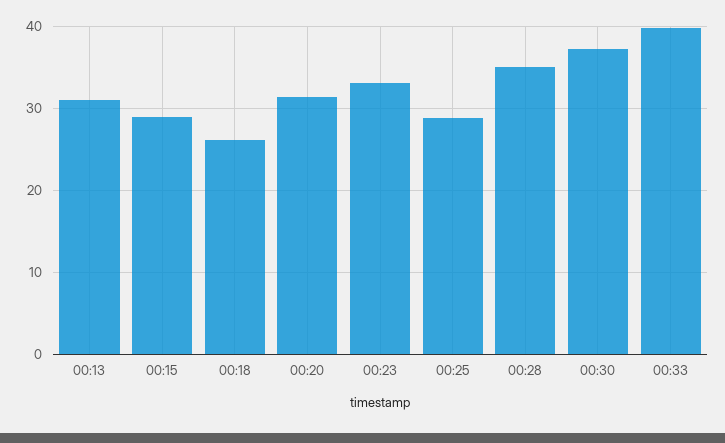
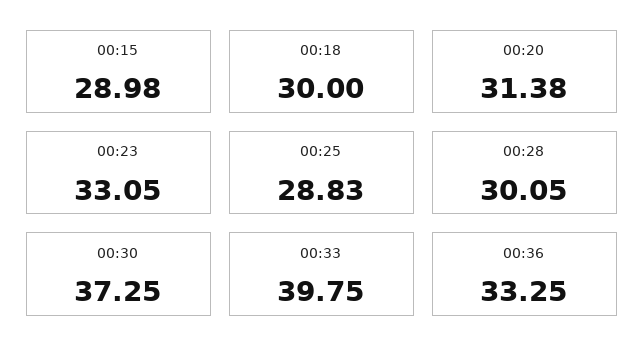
00:13: 31 -> none
00:18: 26 -> 30
00:28: 35 -> 30.05
00:36: none -> 33.25

